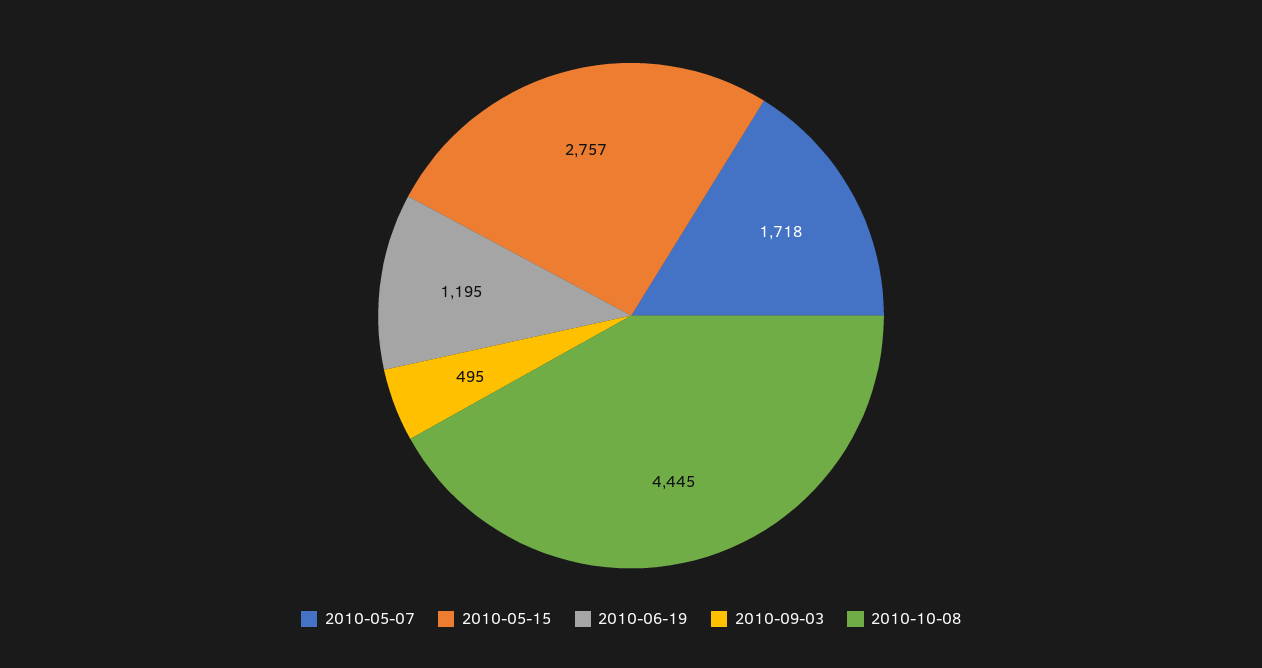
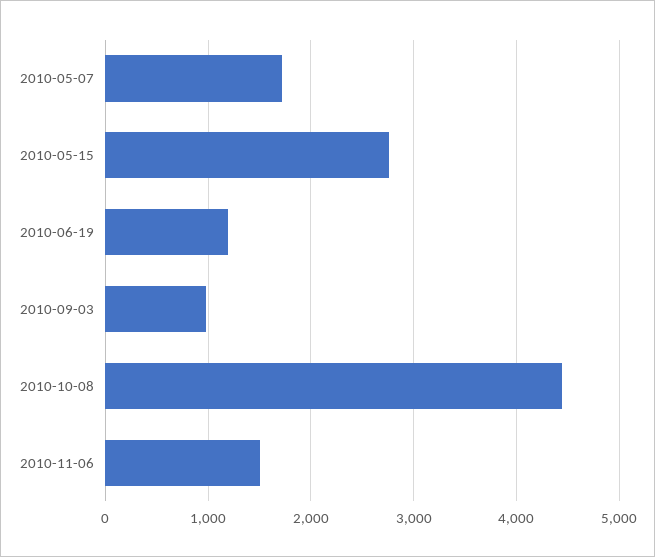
2010-09-03: 495 -> 1000
2010-11-06: none -> 1500

